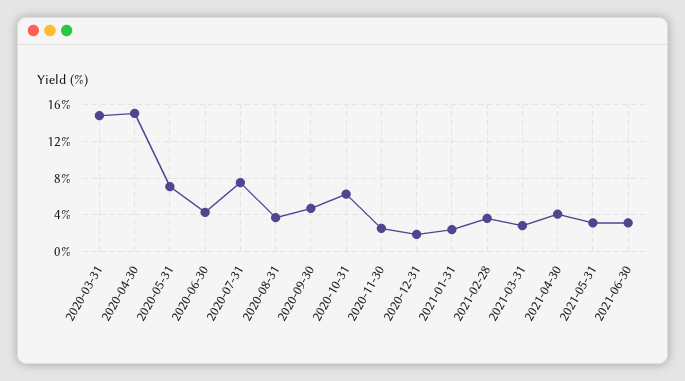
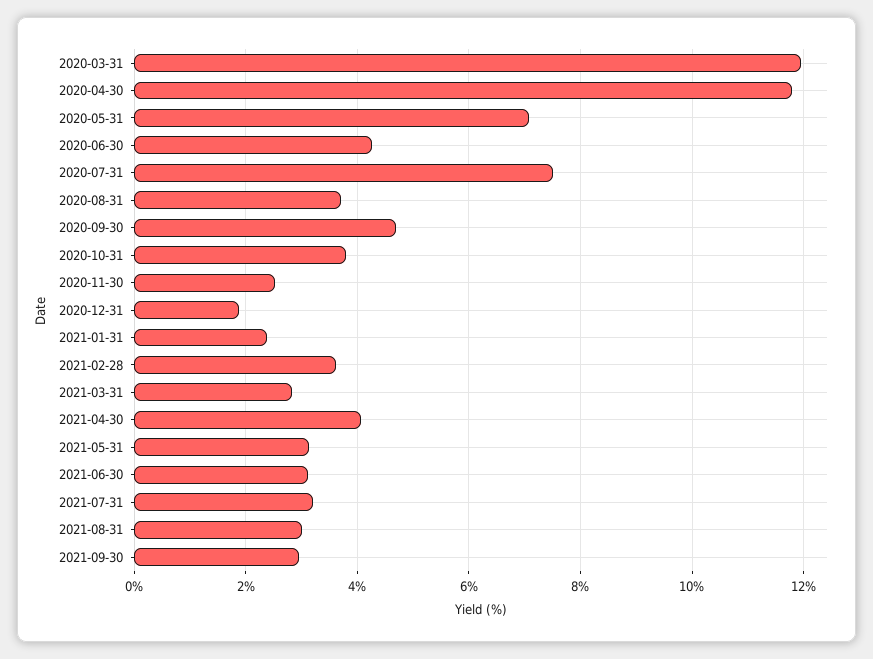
2020-03-31: 15 -> 12
2020-04-30: 15 -> 11.8
2020-10-31: 6 -> 3.8
2021-07-31: none -> 3.2
2021-08-31: none -> 3
2021-09-30: none -> 3

